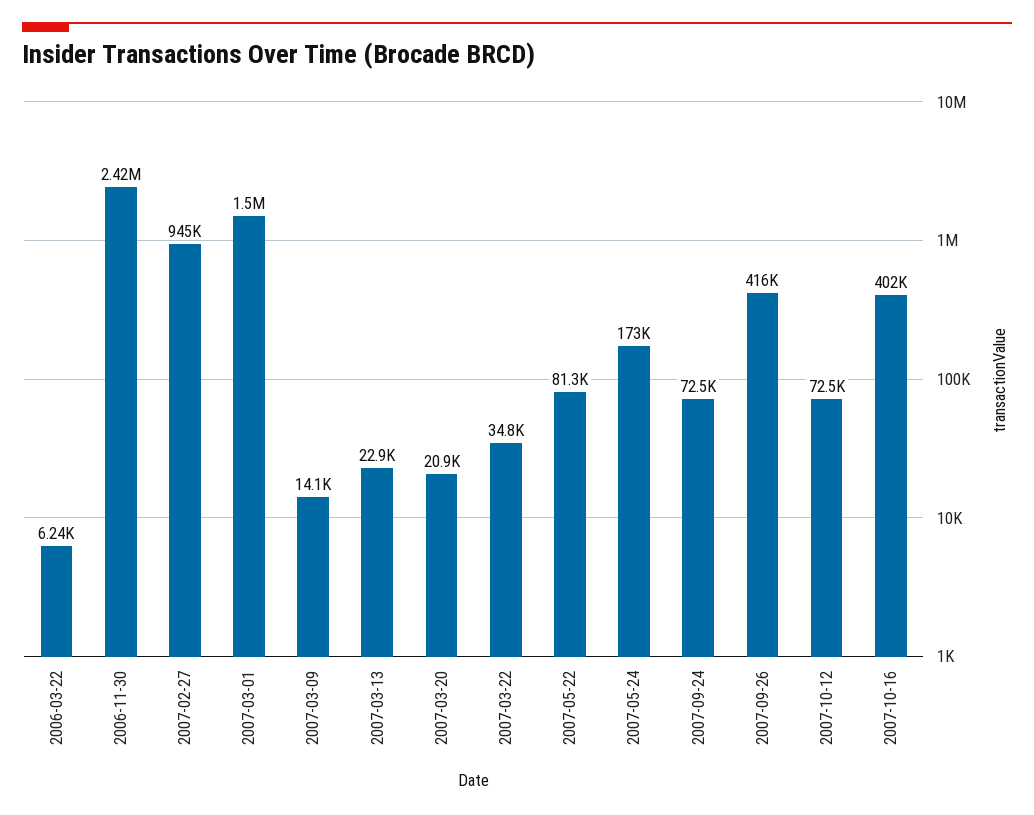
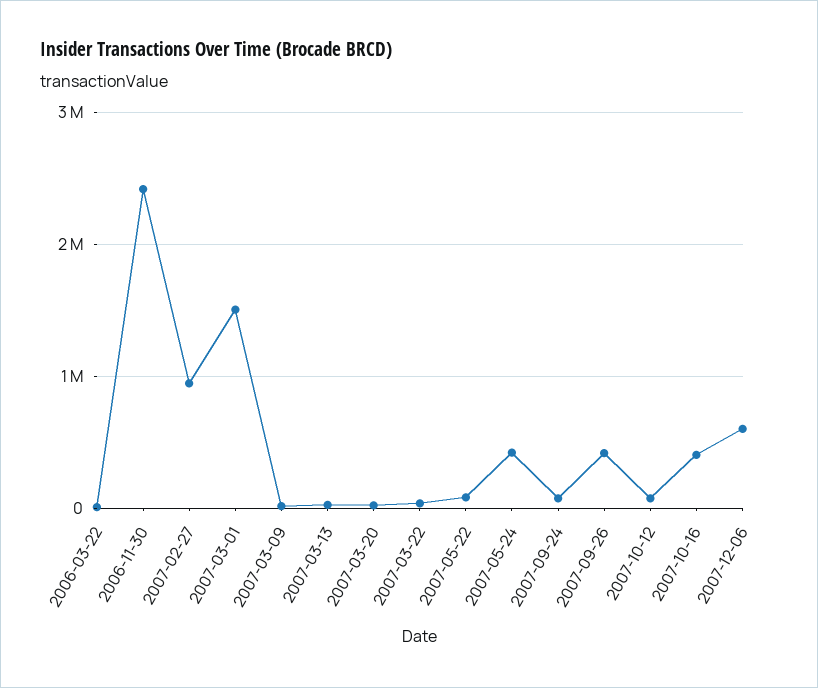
2007-05-24: 173000 -> 400000
2007-12-06: none -> 600000

